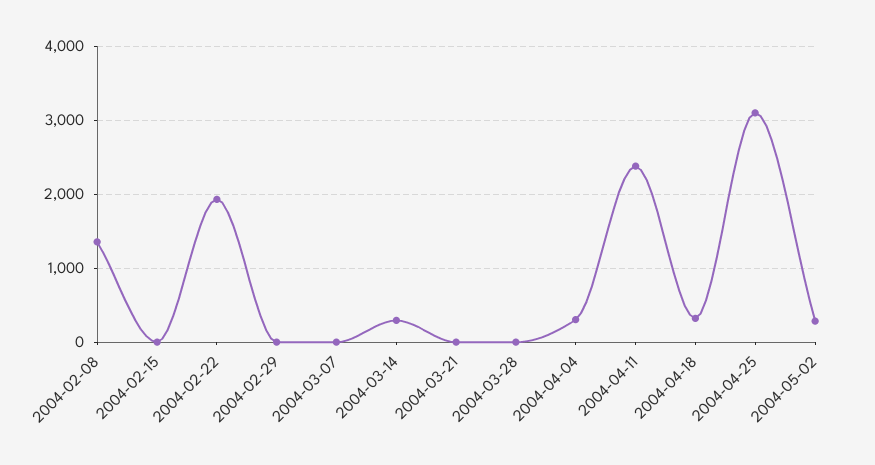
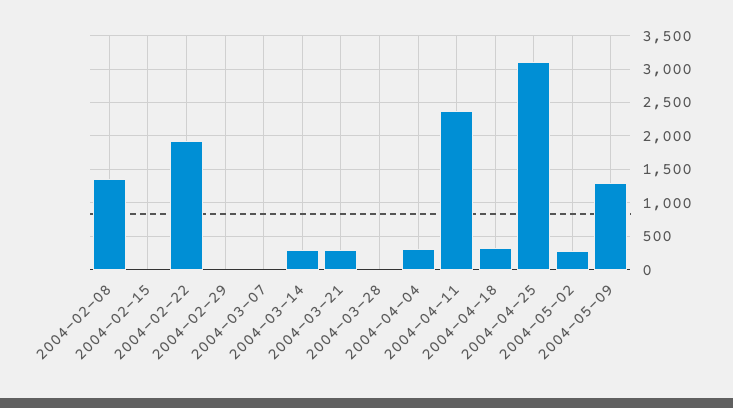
2004-03-21: 0 -> 300
2004-05-09: none -> 1300

